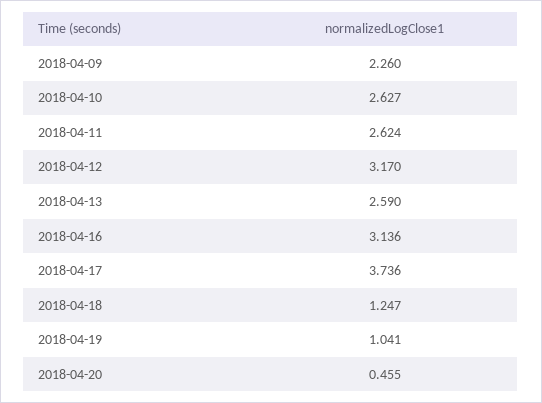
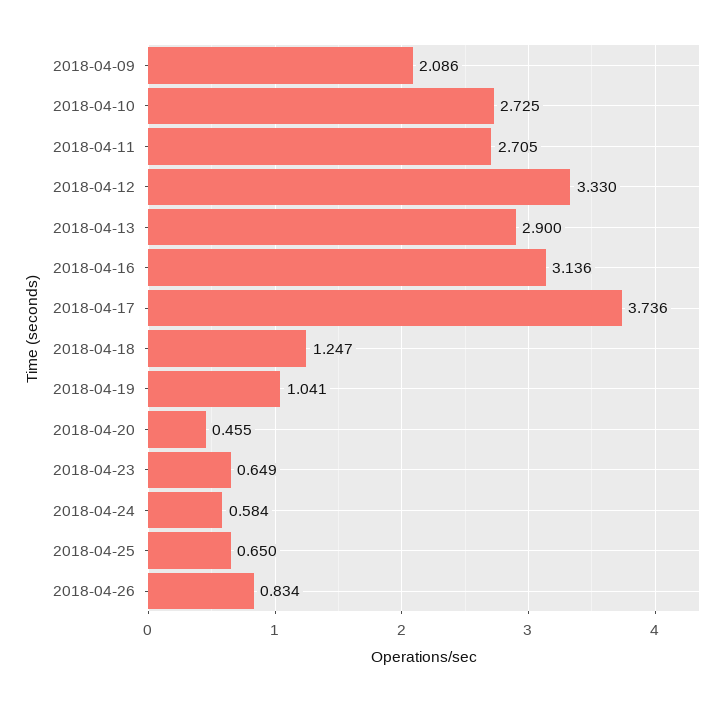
2018-04-09: 2.26 -> 2.086
2018-04-10: 2.627 -> 2.725
2018-04-11: 2.624 -> 2.705
2018-04-12: 3.17 -> 3.33
2018-04-13: 2.59 -> 2.9
2018-04-23: none -> 0.649
2018-04-24: none -> 0.584
2018-04-25: none -> 0.65
2018-04-26: none -> 0.834

